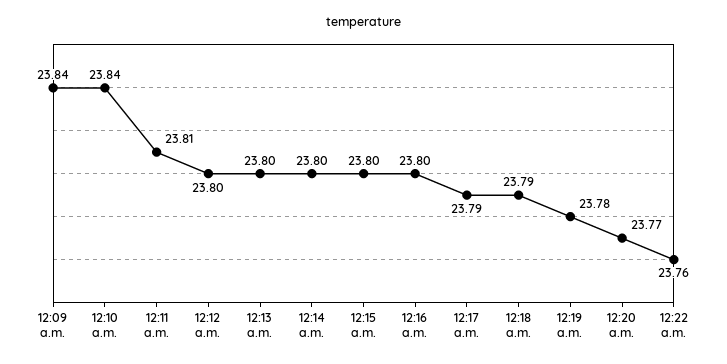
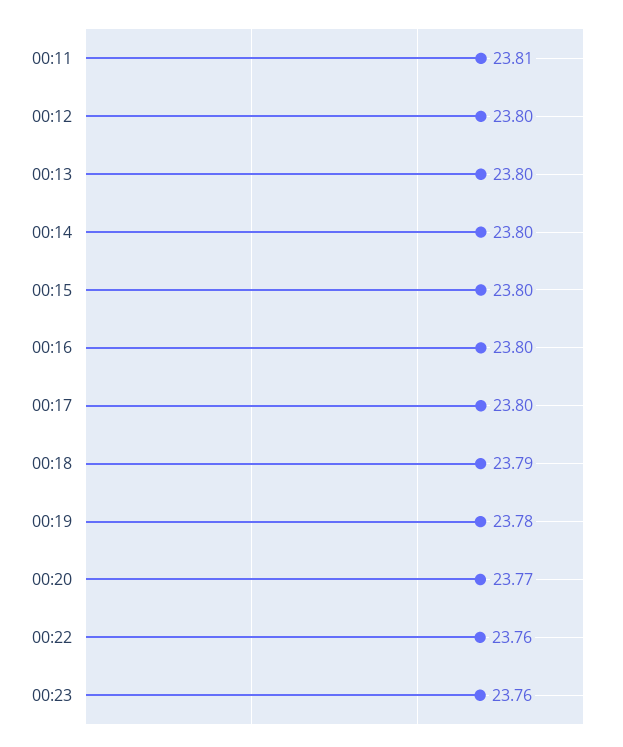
12:09 a.m.: 23.84 -> none
12:10 a.m.: 23.84 -> none
12:17 a.m.: 23.79 -> 23.8
00:23: none -> 23.76

